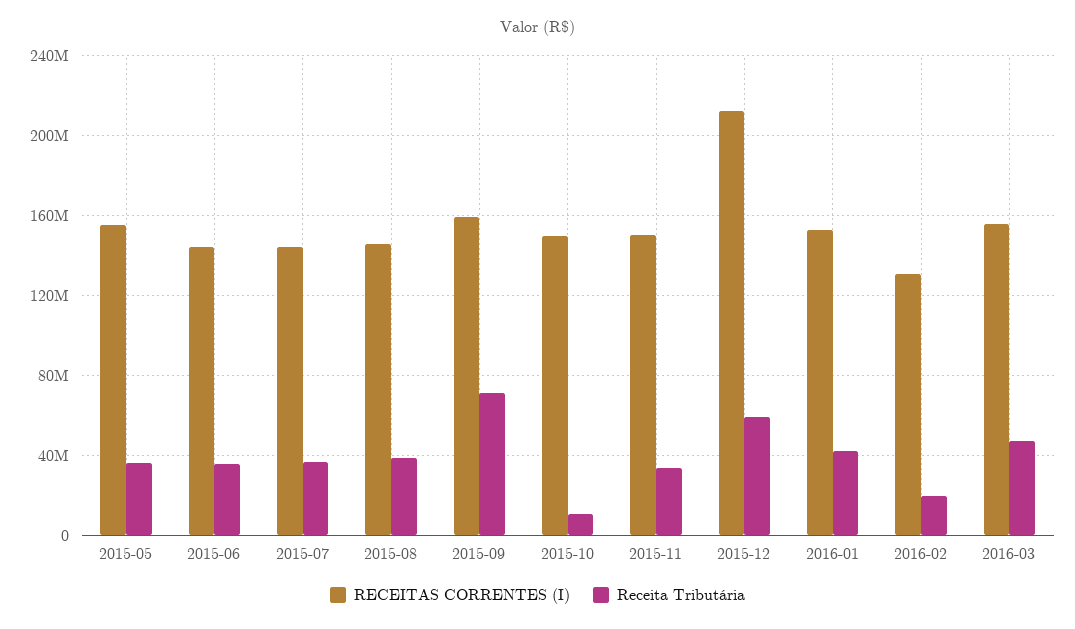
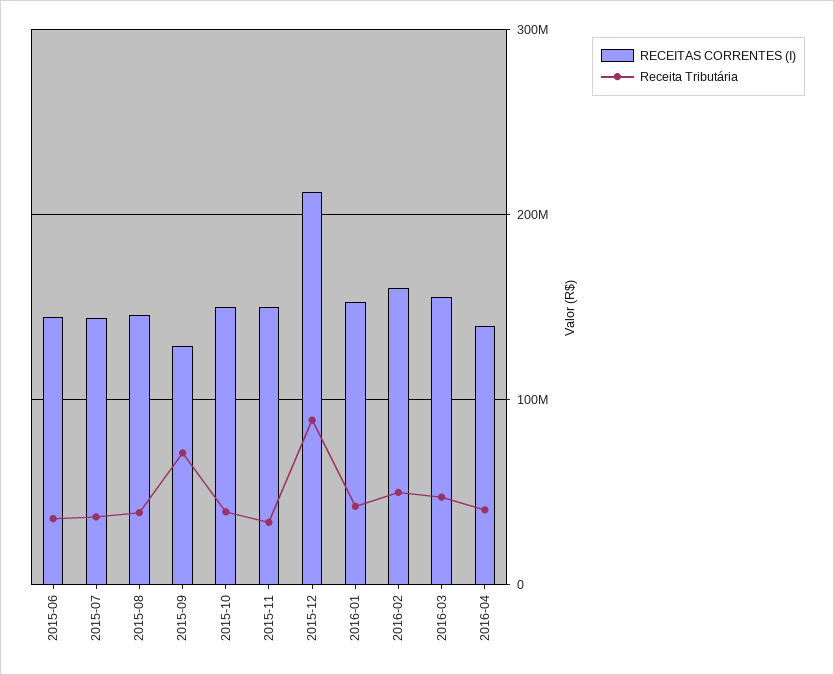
RECEITAS CORRENTES (I), 2015-05: 155000000 -> none
Receita Tributária, 2015-05: 35000000 -> none
RECEITAS CORRENTES (I), 2015-09: 160000000 -> 130000000
Receita Tributária, 2015-10: 10000000 -> 40000000
Receita Tributária, 2015-12: 60000000 -> 90000000
RECEITAS CORRENTES (I), 2016-02: 130000000 -> 160000000
Receita Tributária, 2016-02: 20000000 -> 50000000
RECEITAS CORRENTES (I), 2016-04: none -> 140000000
Receita Tributária, 2016-04: none -> 40000000

